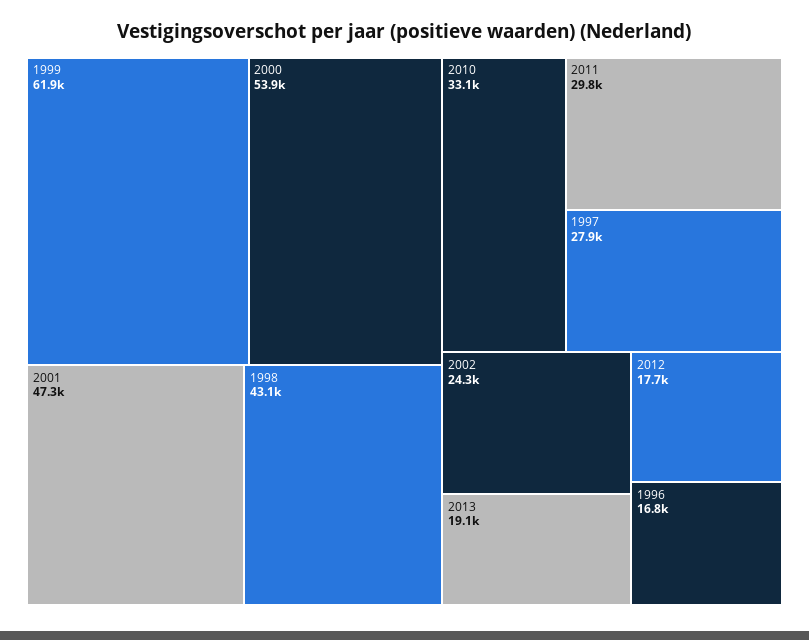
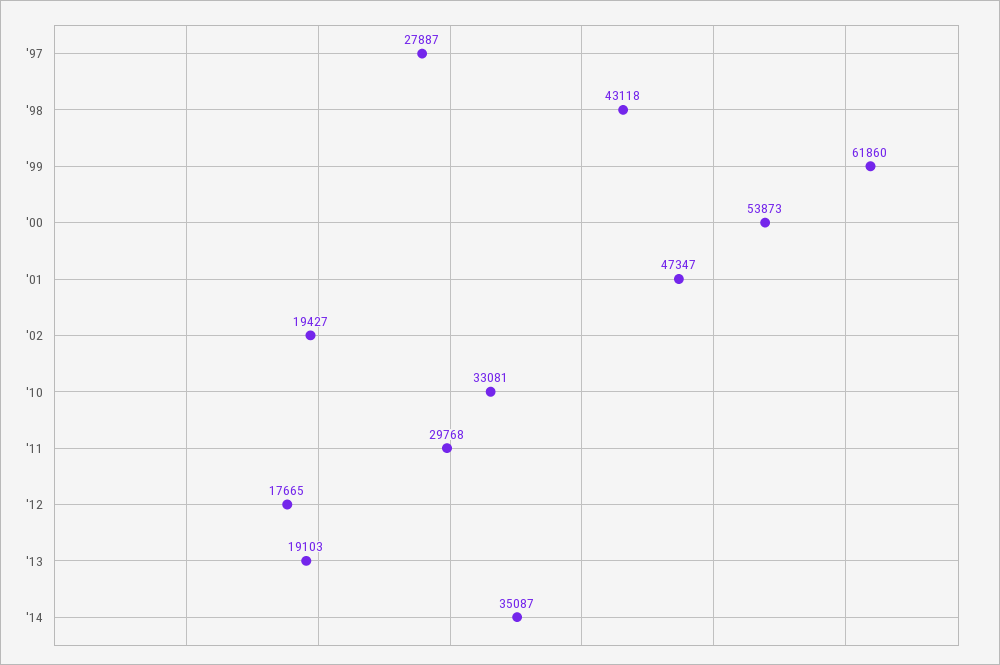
2002: 24300 -> 19427
1996: 16800 -> none
'14: none -> 35087

